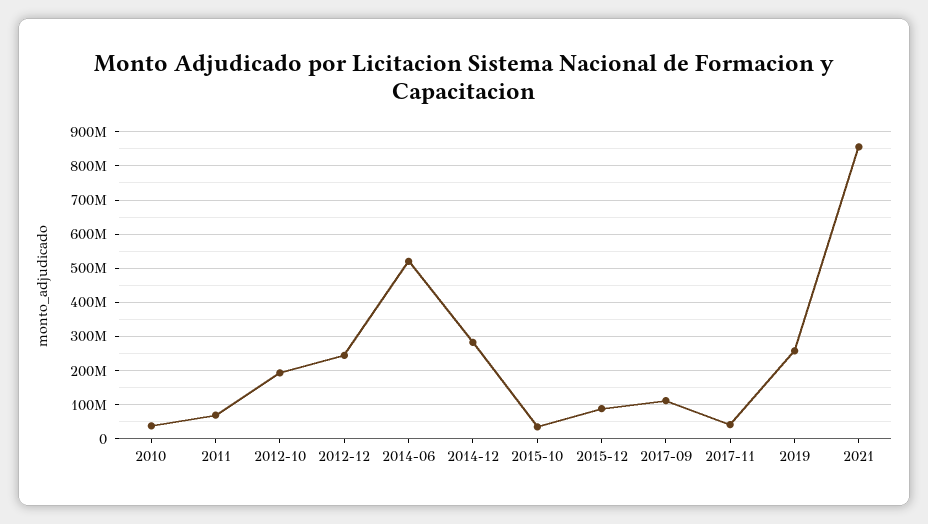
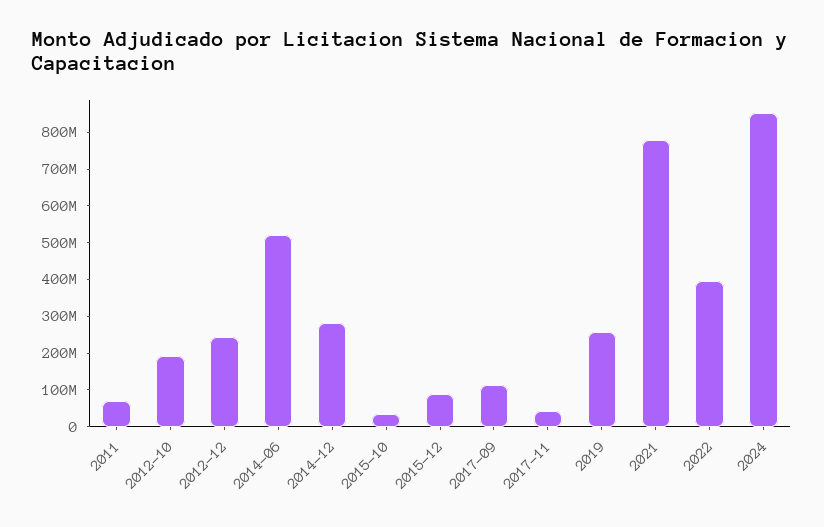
2010: 40000000 -> none
2021: 860000000 -> 775000000
2022: none -> 400000000
2024: none -> 850000000

